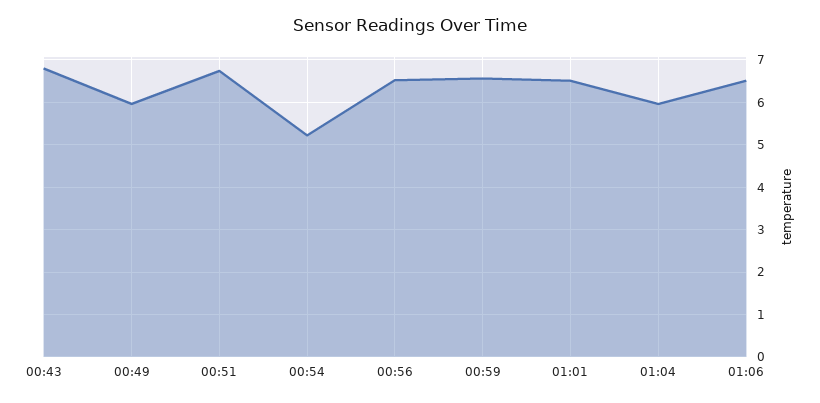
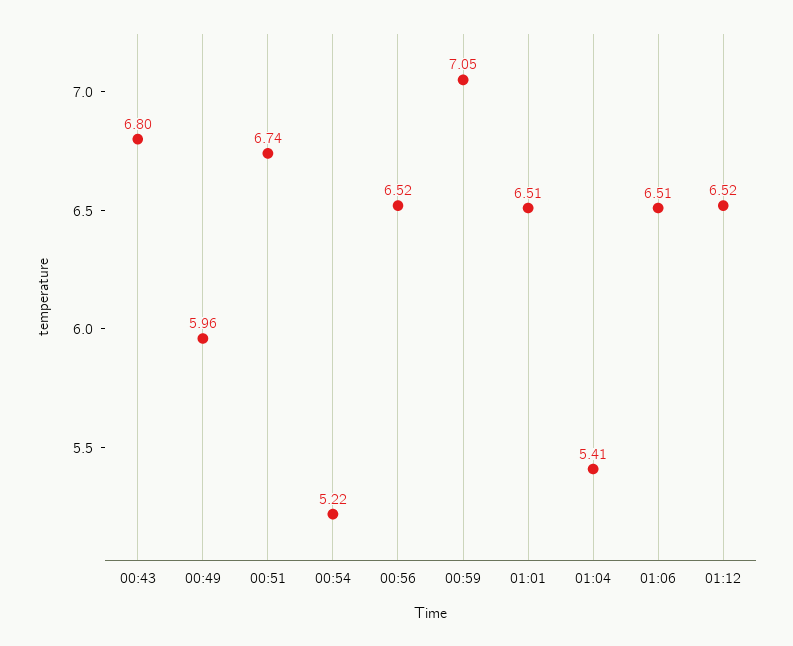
00:59: 6.6 -> 7.05
01:04: 6 -> 5.41
01:12: none -> 6.52

